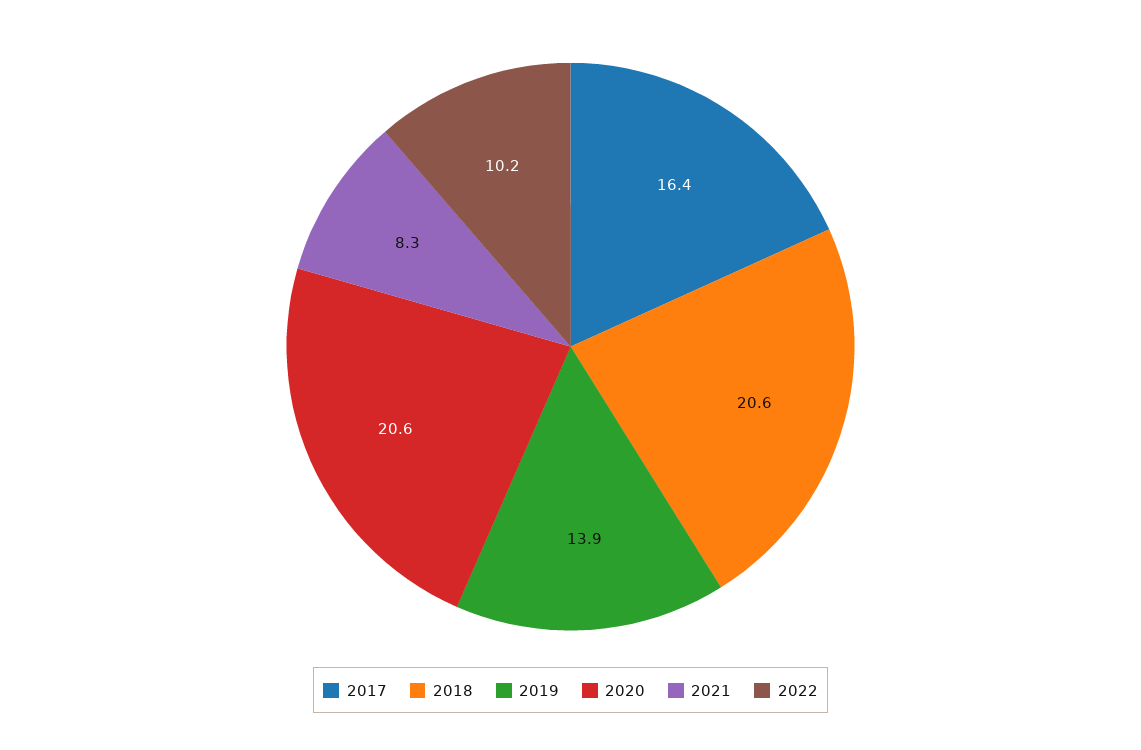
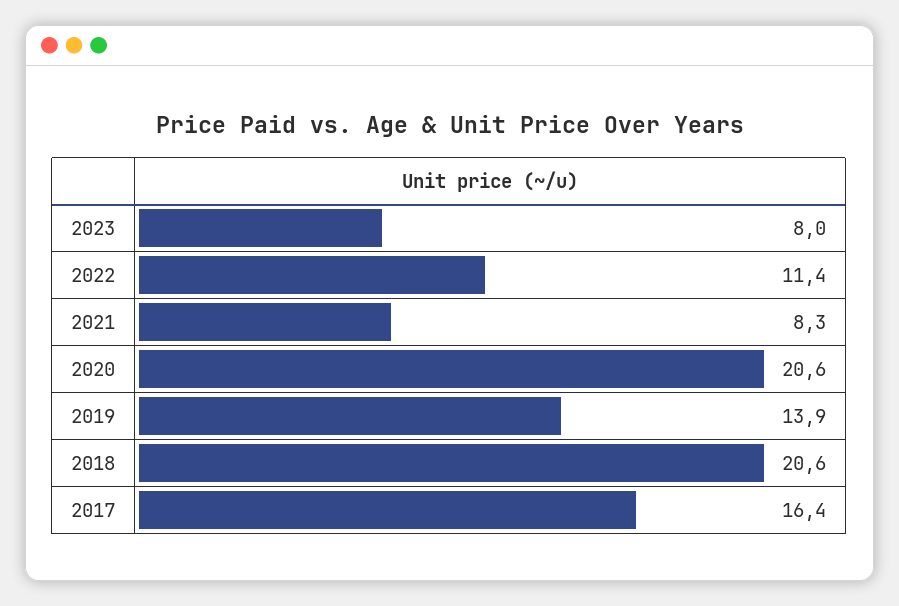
2022: 10.2 -> 11.4
2023: none -> 8

